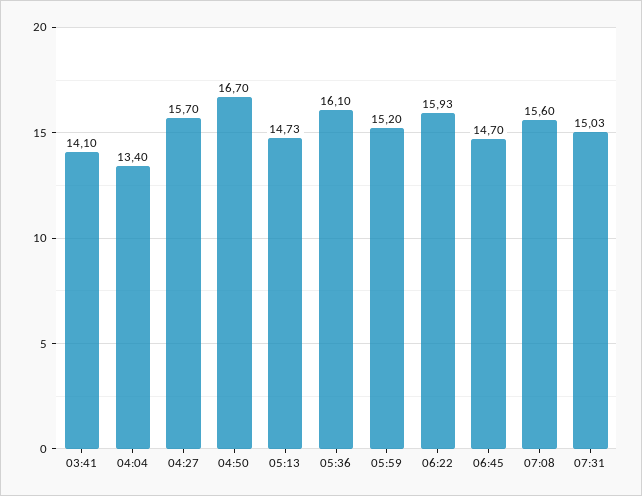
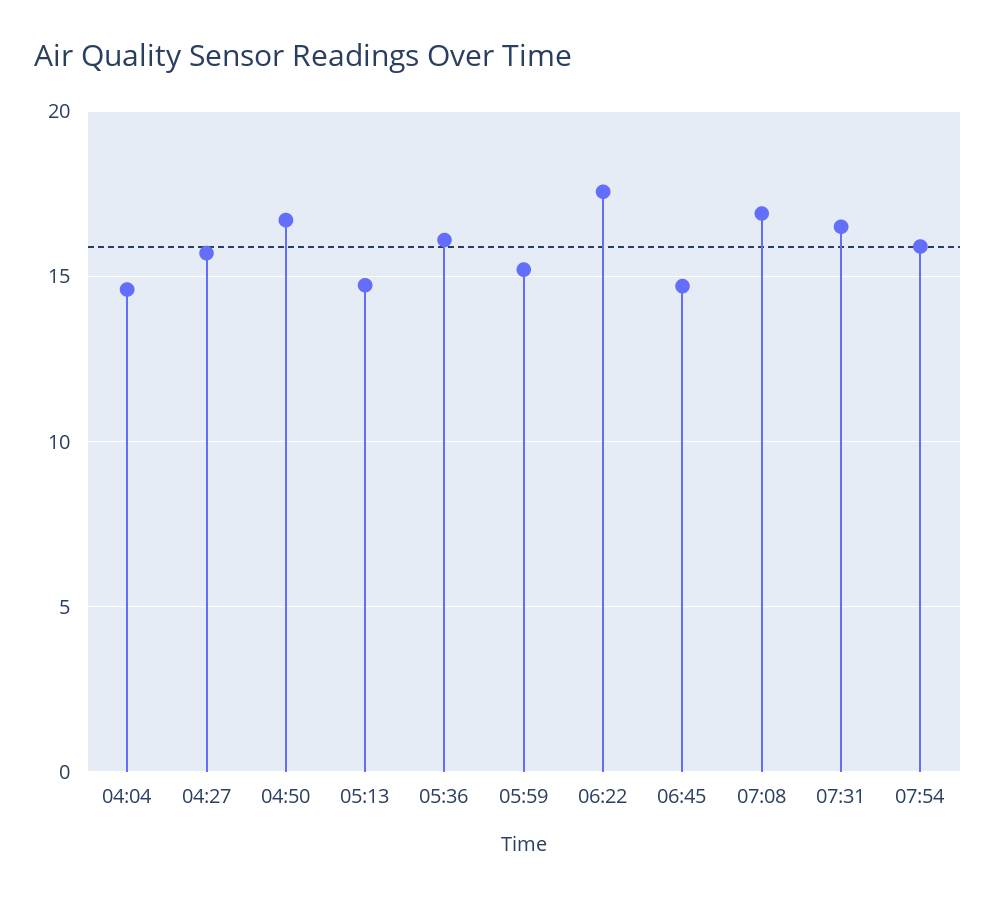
03:41: 14.1 -> none
04:04: 13.4 -> 14.5
06:22: 15.93 -> 17.5
07:08: 15.6 -> 17
07:31: 15.03 -> 16.5
07:54: none -> 16

